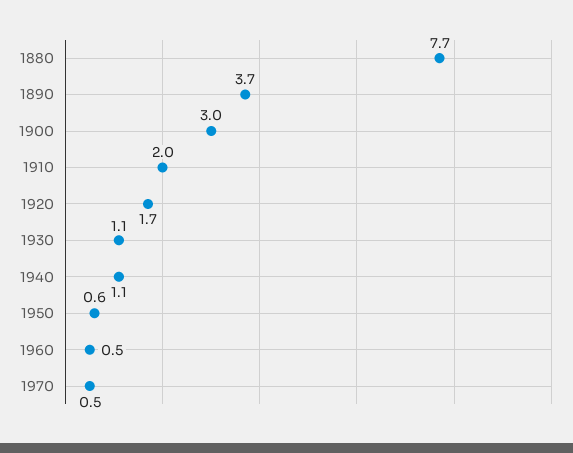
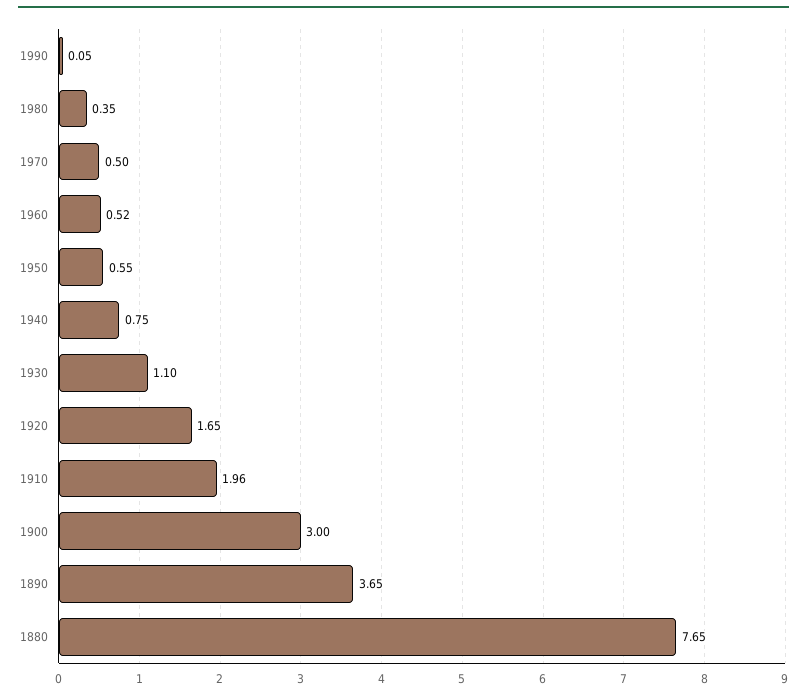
1940: 1.1 -> 0.75
1990: none -> 0.05
1980: none -> 0.35

